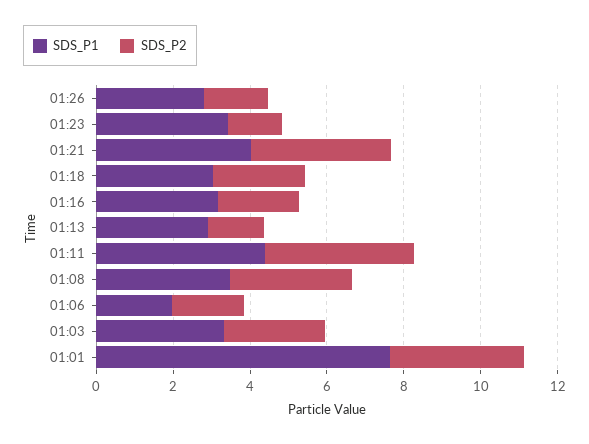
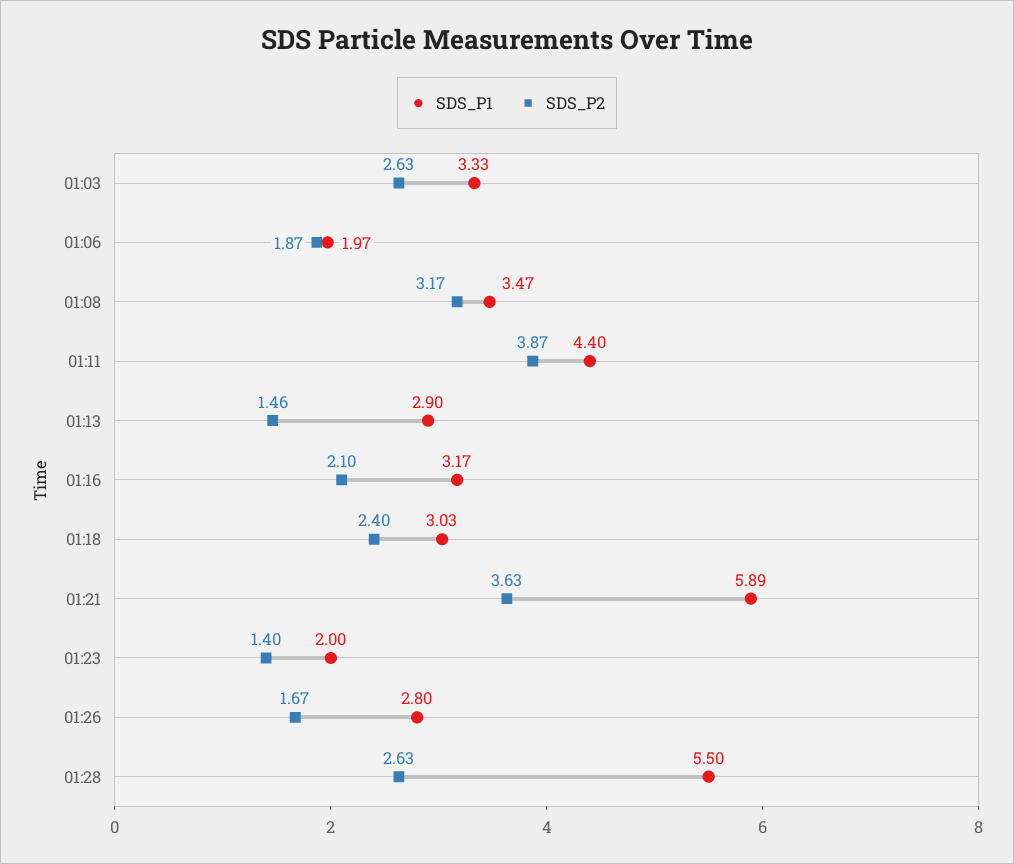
SDS_P1, 01:23: 3.5 -> 2
SDS_P1, 01:21: 4 -> 5.89
SDS_P1, 01:01: 7.5 -> none
SDS_P2, 01:01: 3.5 -> none
SDS_P1, 01:28: none -> 5.5
SDS_P2, 01:28: none -> 2.63

